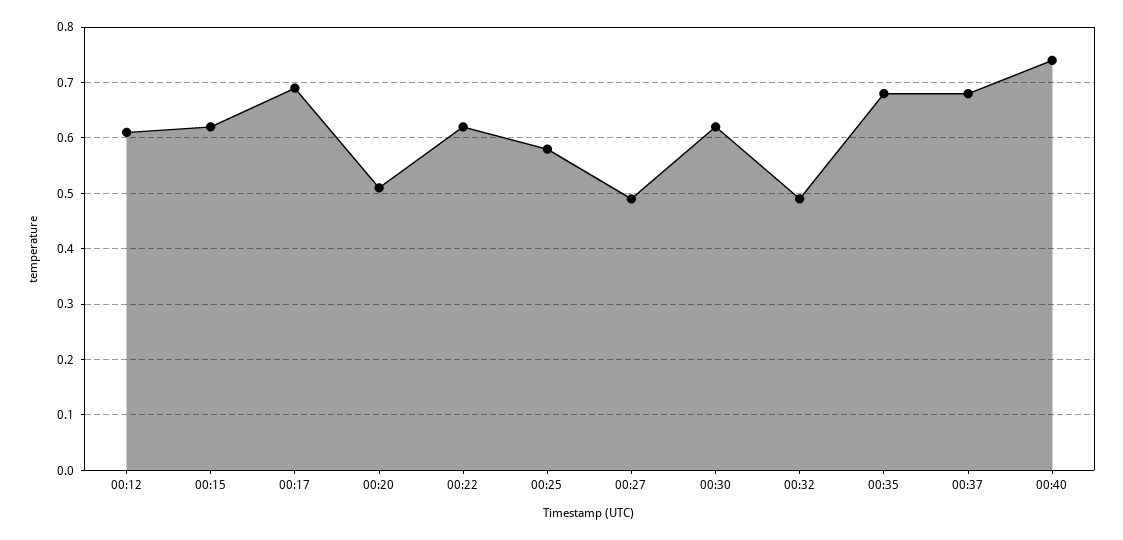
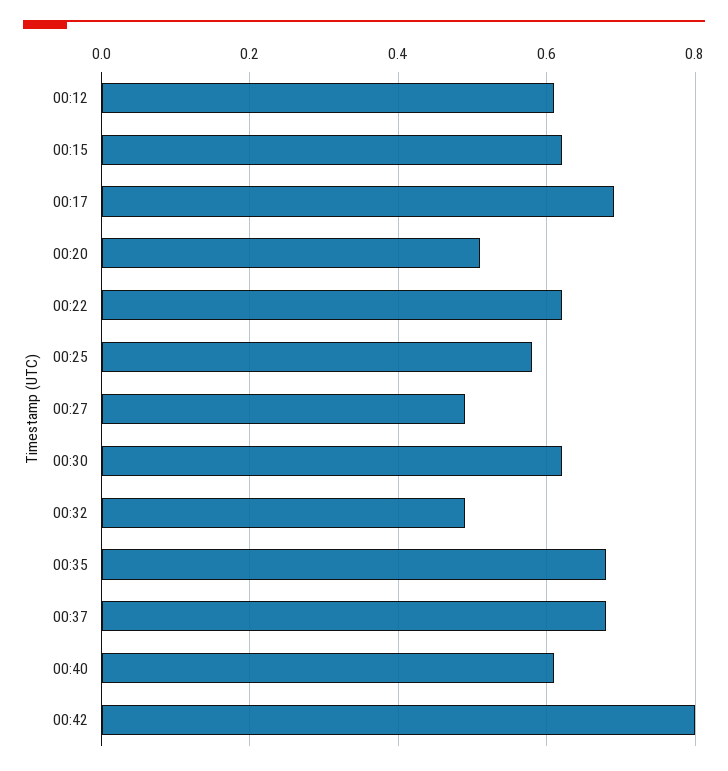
00:40: 0.75 -> 0.6
00:42: none -> 0.8

